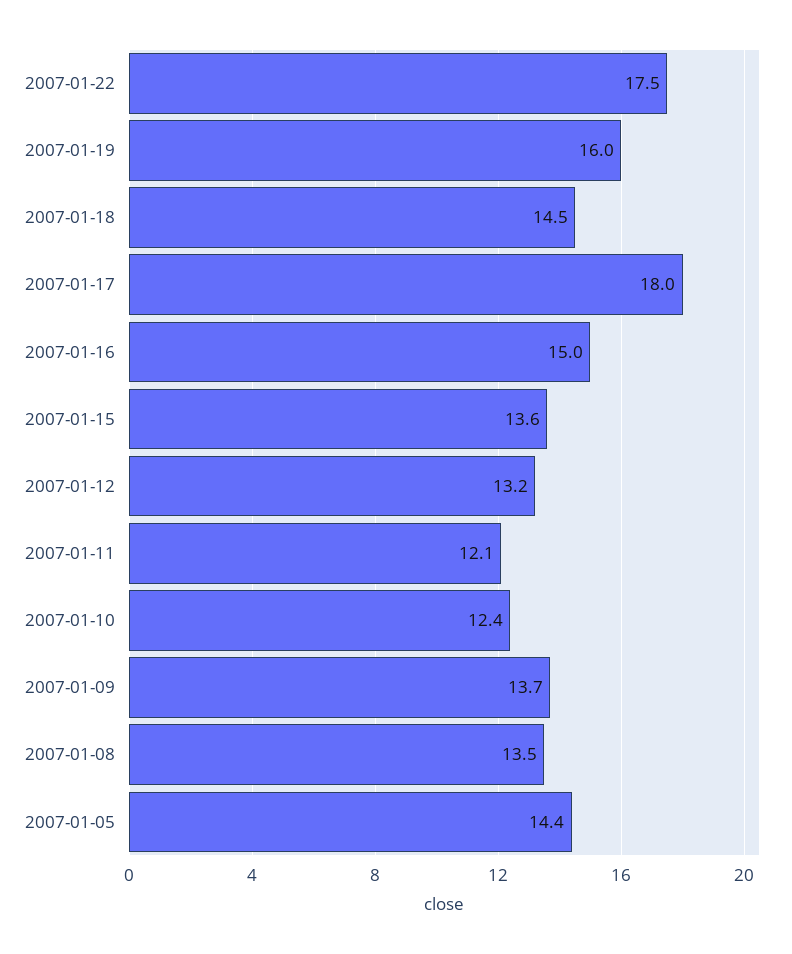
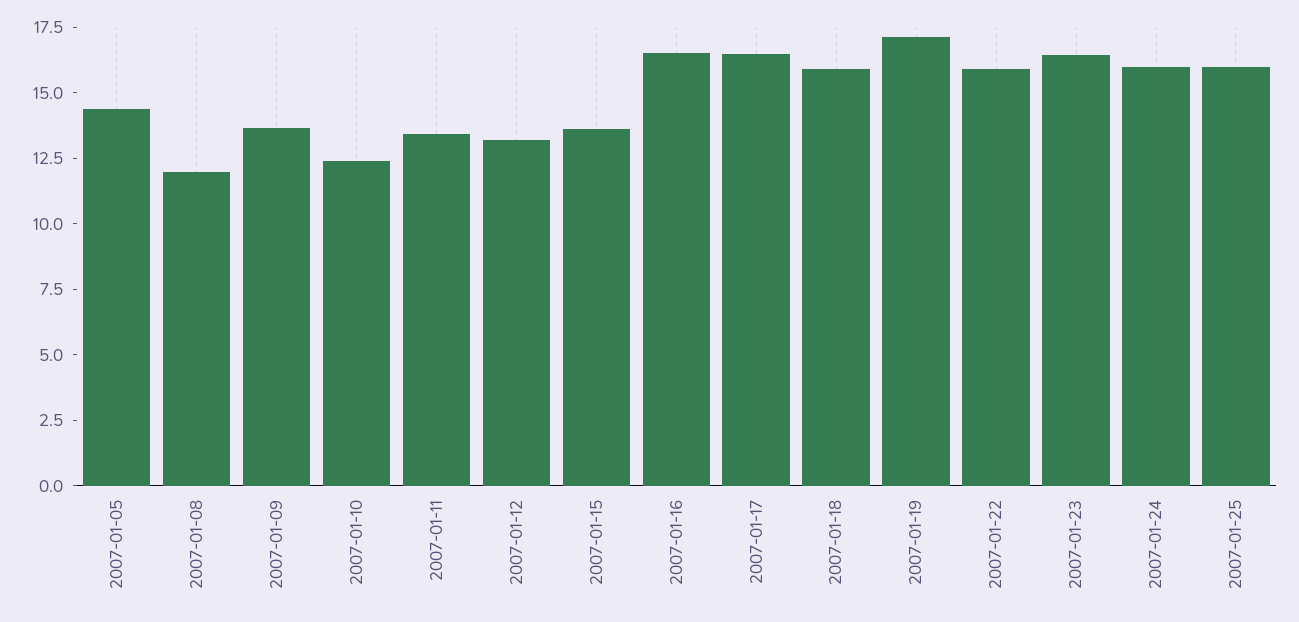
2007-01-22: 17.5 -> 16
2007-01-19: 16 -> 17
2007-01-18: 14.5 -> 16
2007-01-17: 18 -> 16.5
2007-01-16: 15 -> 16.5
2007-01-11: 12.1 -> 13.5
2007-01-08: 13.5 -> 12
2007-01-23: none -> 16.5
2007-01-24: none -> 16
2007-01-25: none -> 16

